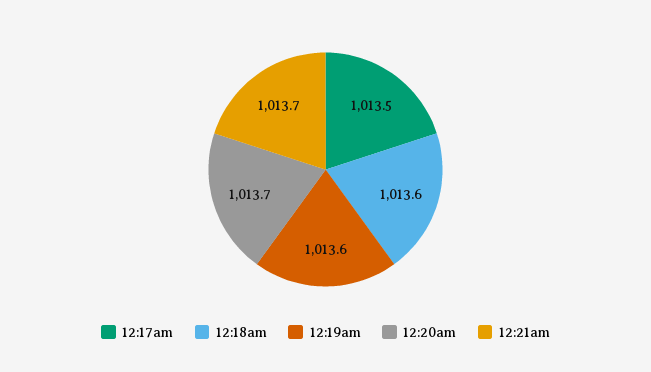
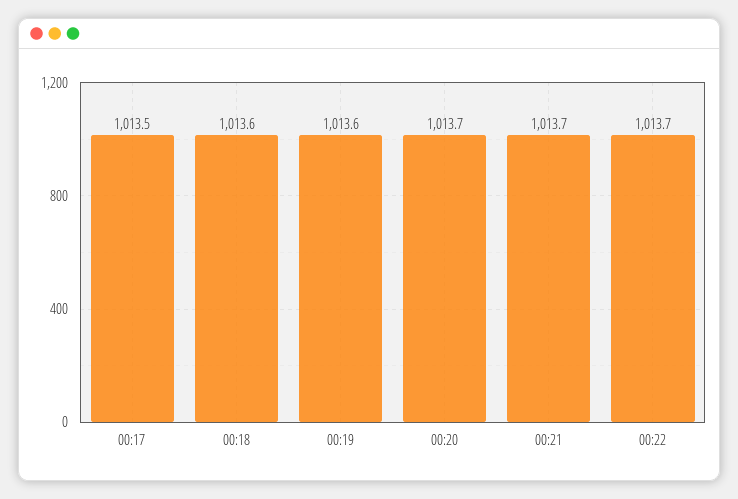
00:22: none -> 1013.7

